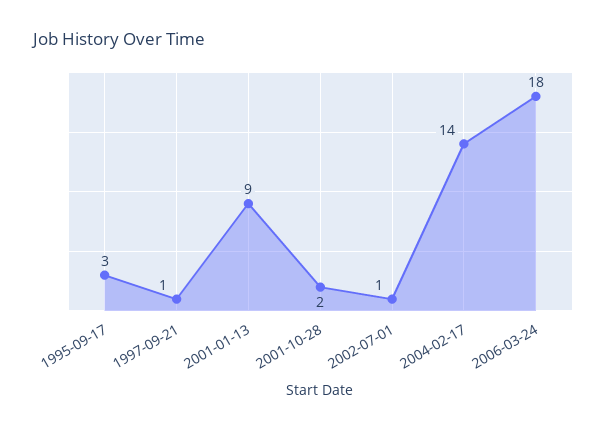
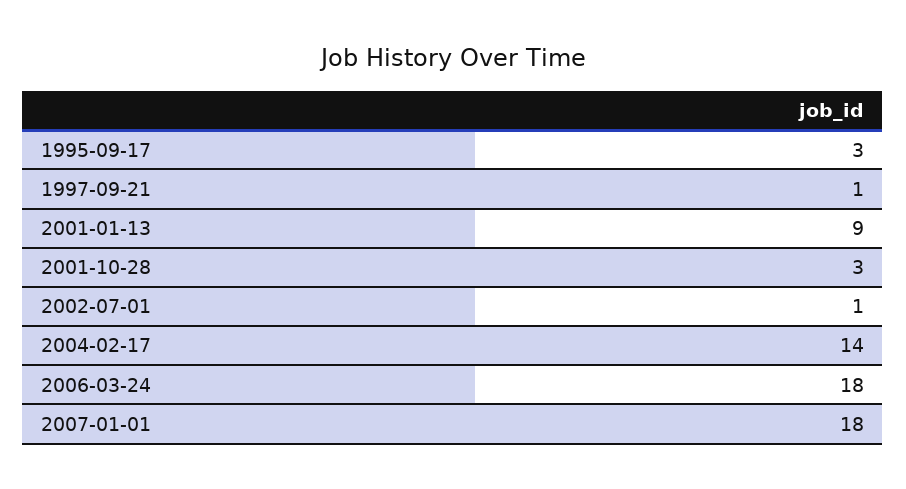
2001-10-28: 2 -> 3
2007-01-01: none -> 18

